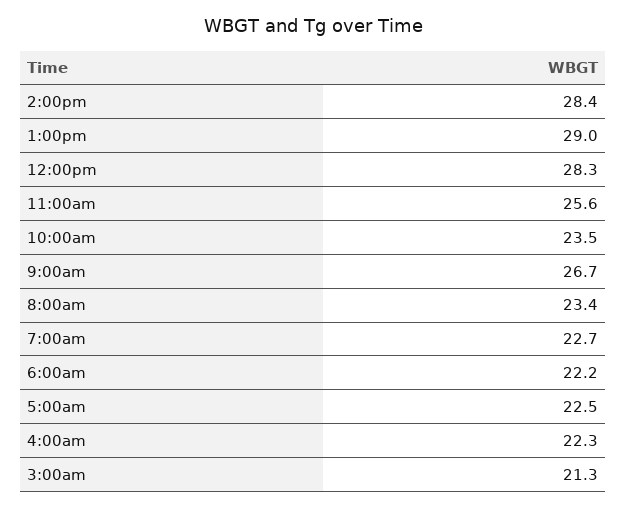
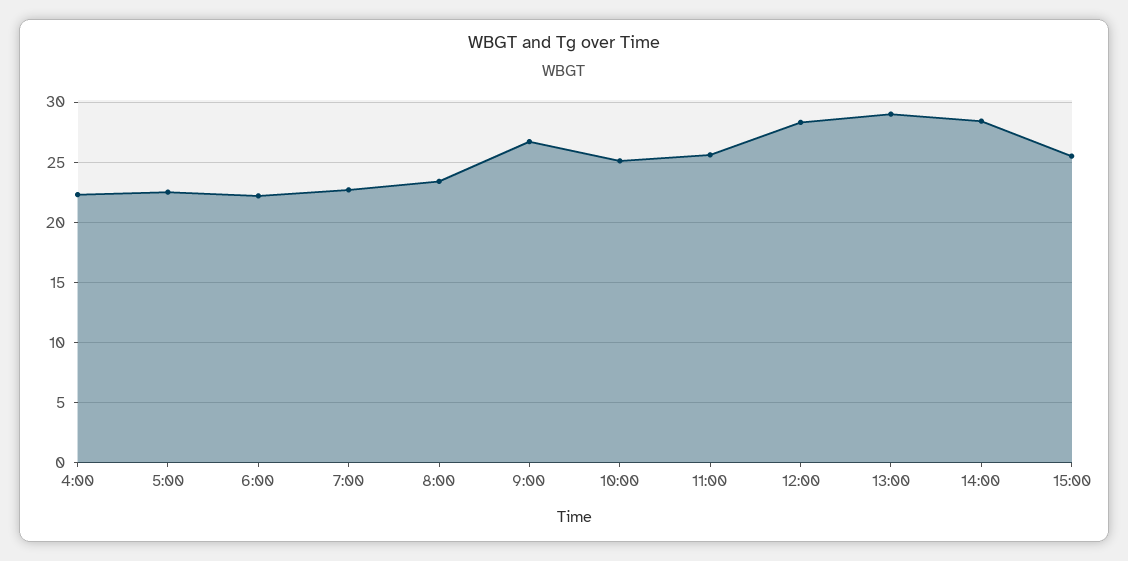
10:00am: 23.5 -> 25
3:00am: 21.3 -> none
15:00: none -> 25.5

